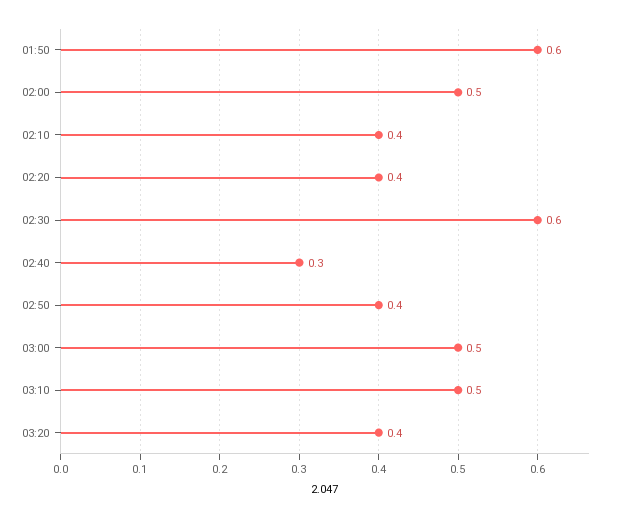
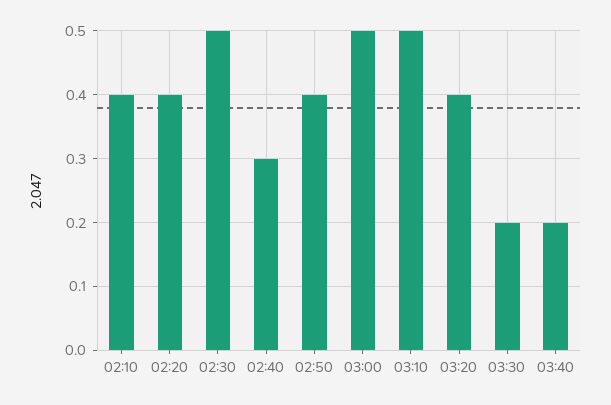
01:50: 0.6 -> none
02:00: 0.5 -> none
02:30: 0.6 -> 0.5
03:30: none -> 0.2
03:40: none -> 0.2

